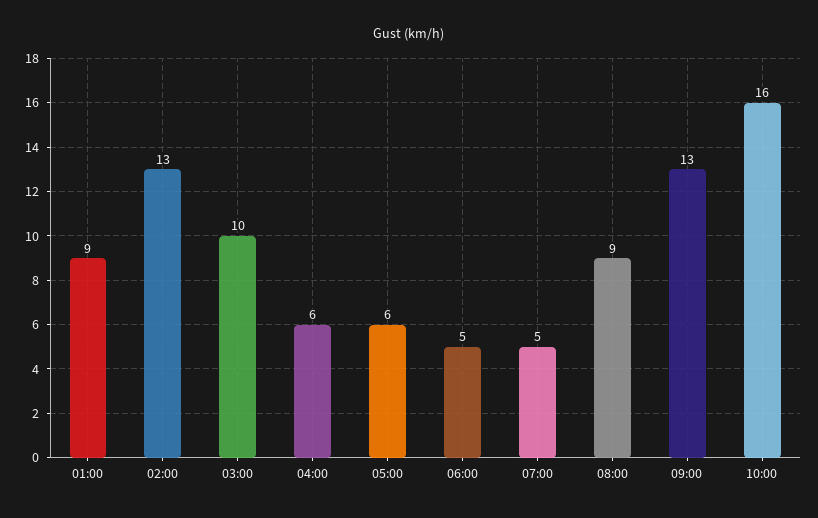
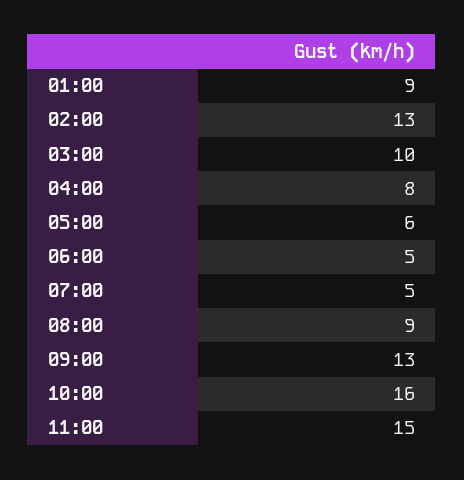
04:00: 6 -> 8
11:00: none -> 15

